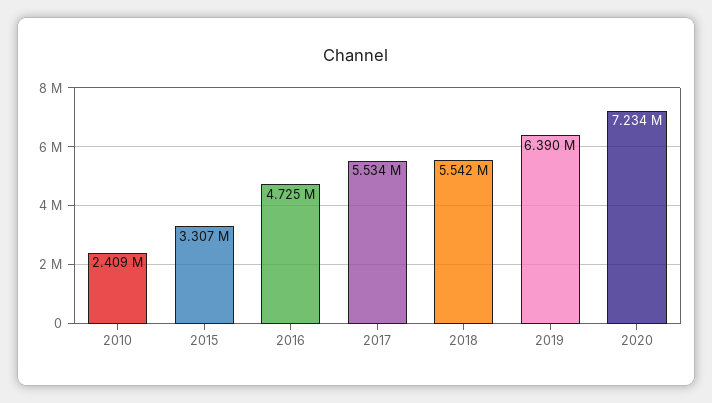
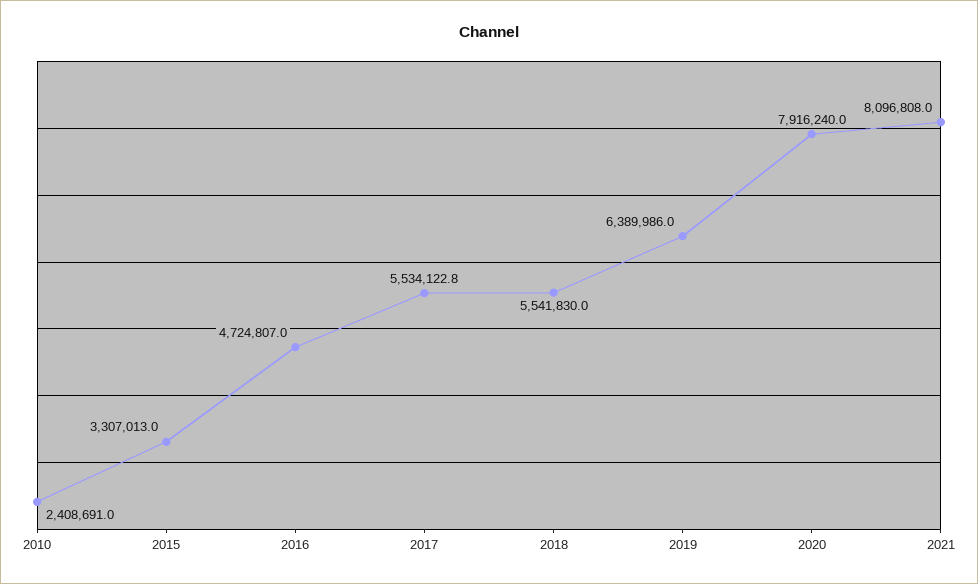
2020: 7234000 -> 7916240
2021: none -> 8096808

